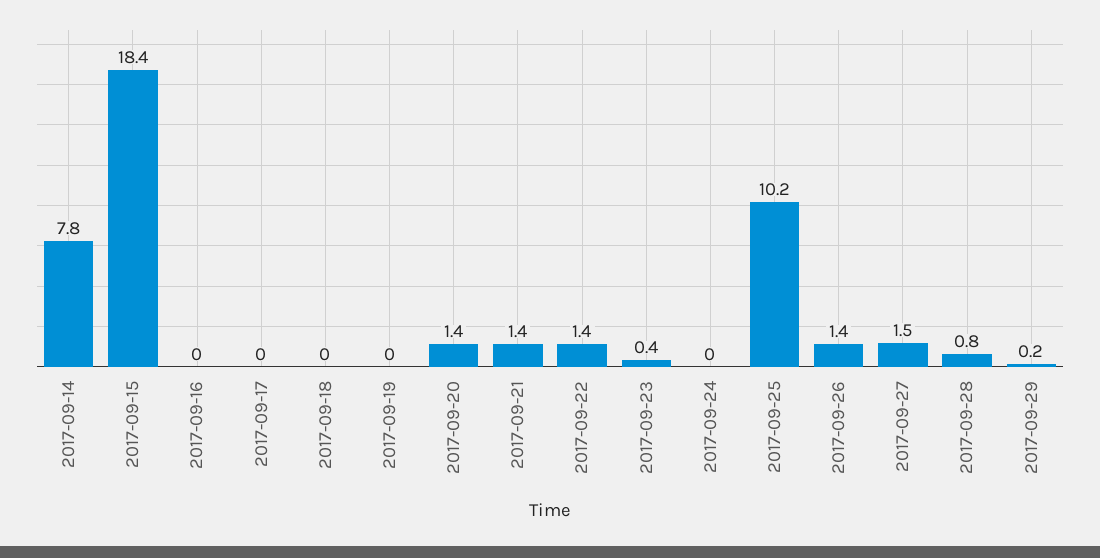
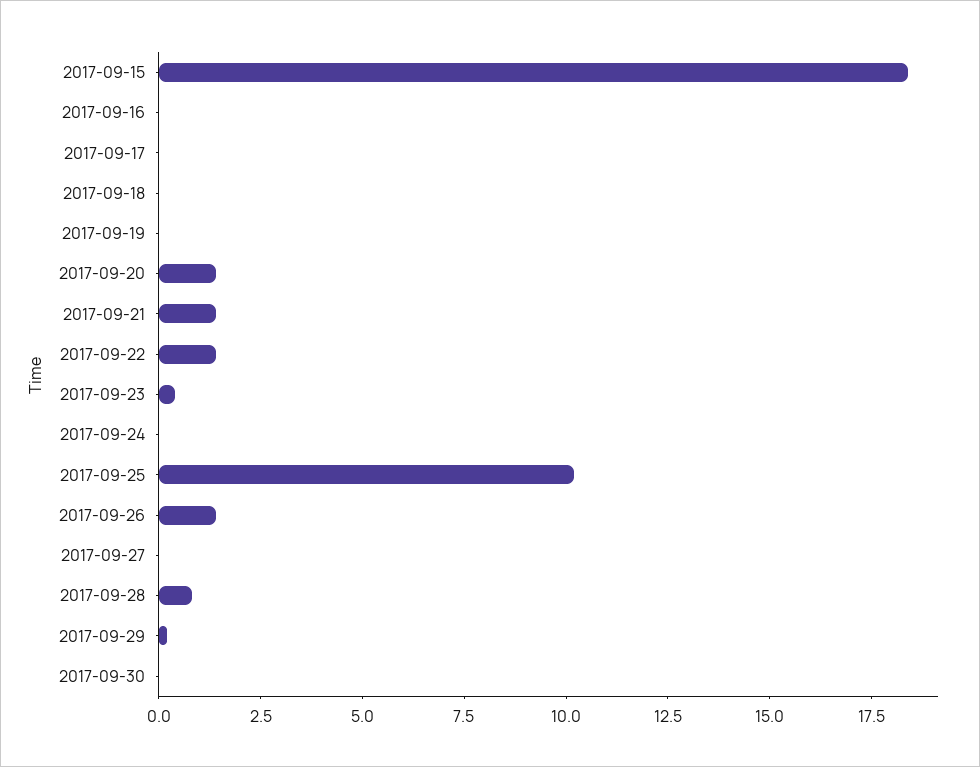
2017-09-14: 7.8 -> none
2017-09-27: 1.5 -> 0
2017-09-30: none -> 0

